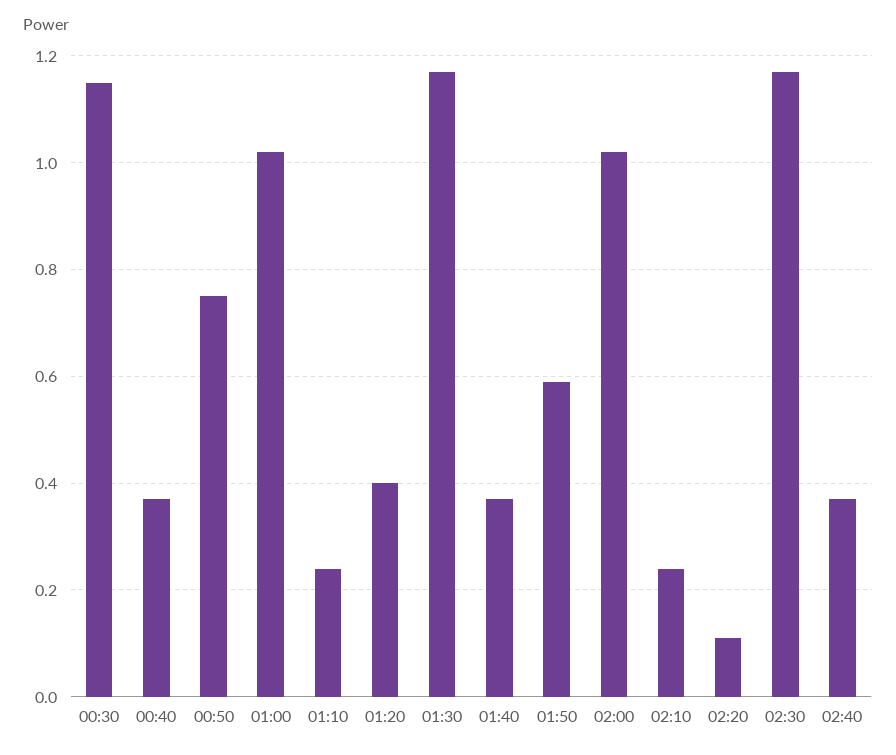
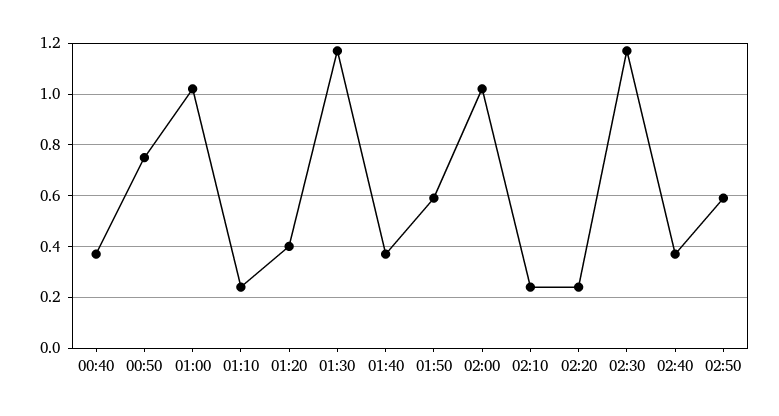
00:30: 1.15 -> none
02:20: 0.1 -> 0.25
02:50: none -> 0.6

